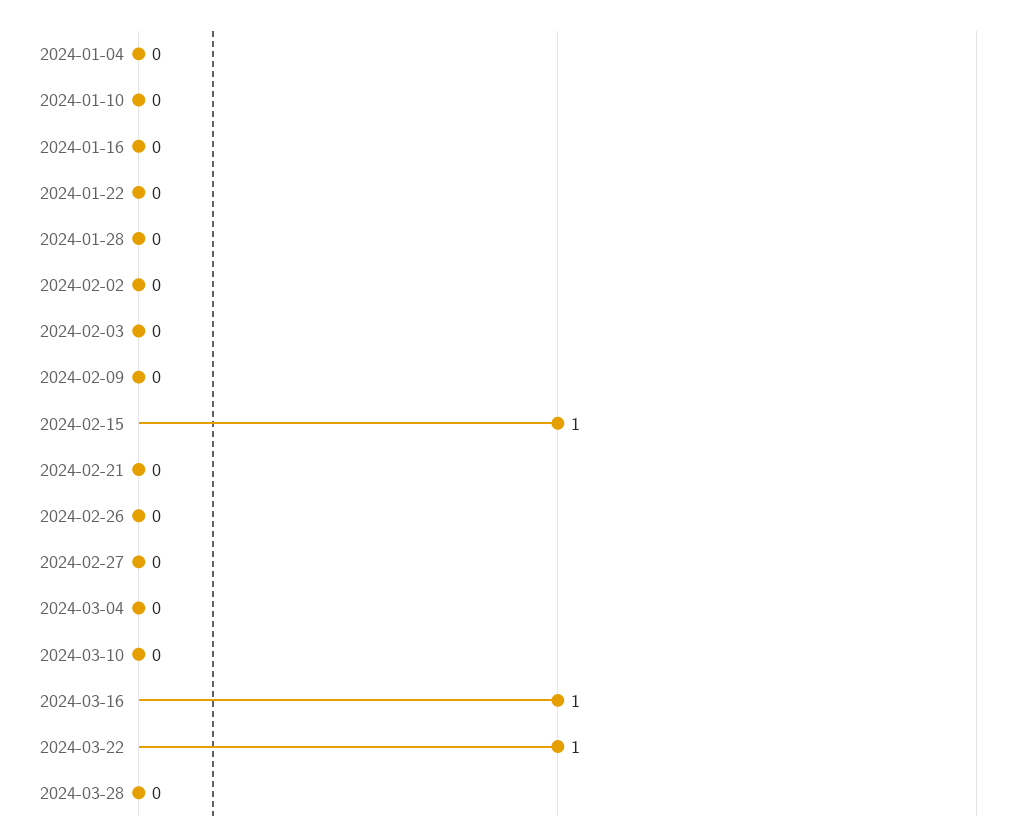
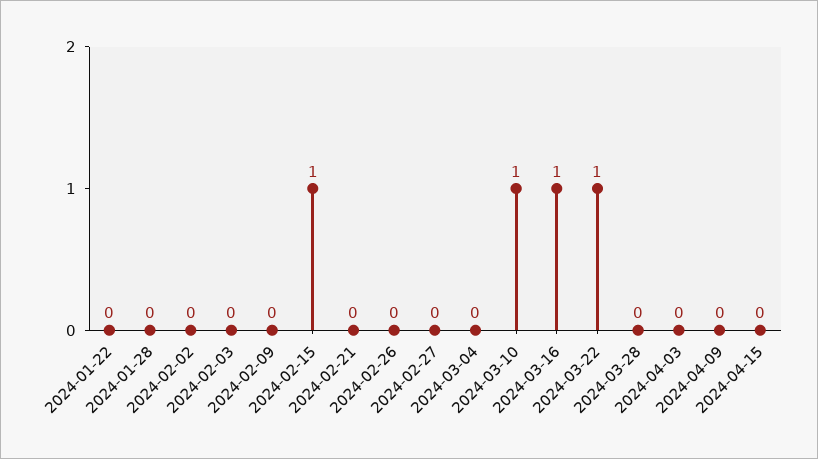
2024-01-04: 0 -> none
2024-01-10: 0 -> none
2024-01-16: 0 -> none
2024-03-10: 0 -> 1
2024-04-03: none -> 0
2024-04-09: none -> 0
2024-04-15: none -> 0

